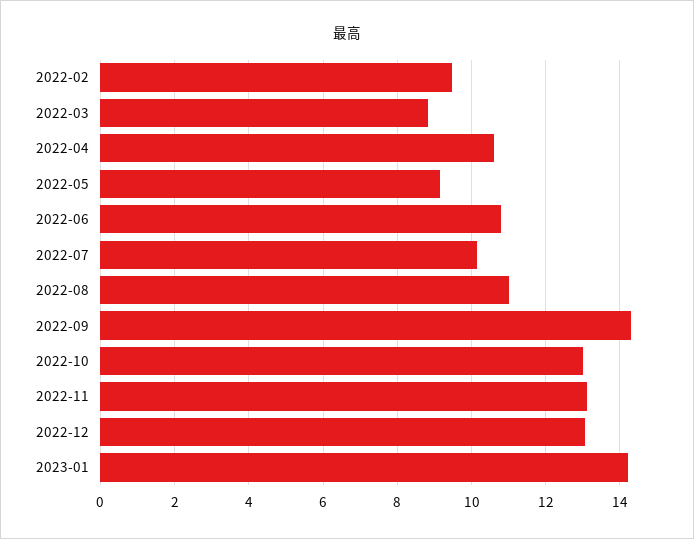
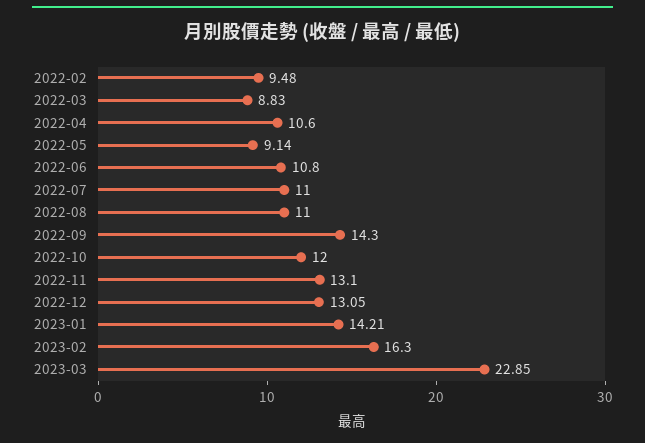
2022-07: 10.2 -> 11
2022-10: 13 -> 12
2023-02: none -> 16.3
2023-03: none -> 22.85

